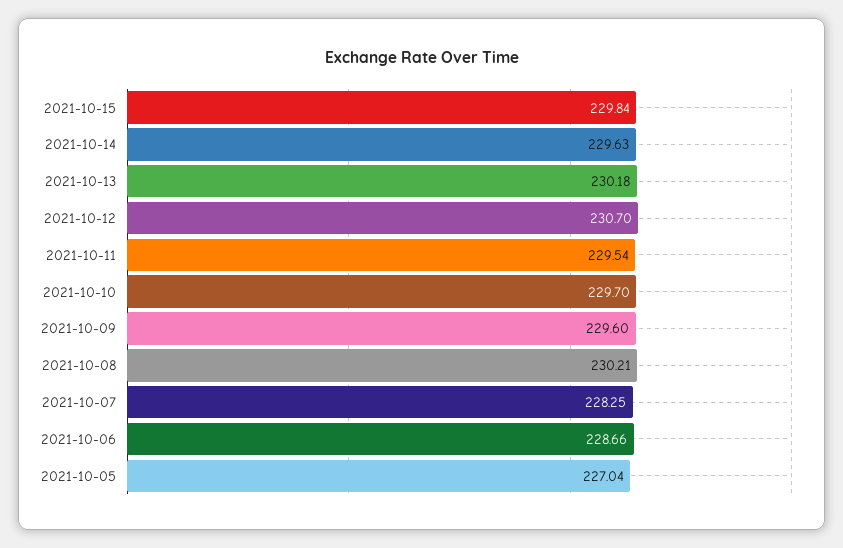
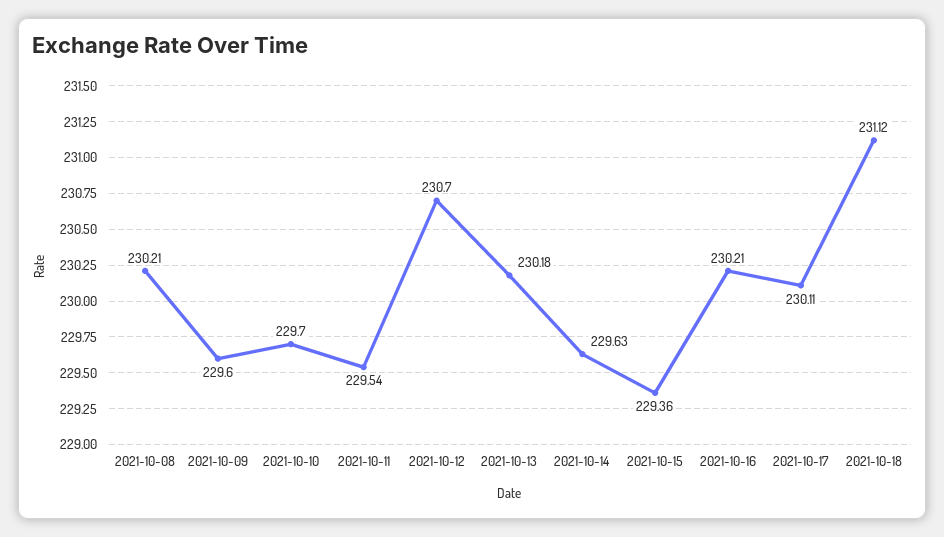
2021-10-15: 229.84 -> 229.36
2021-10-07: 228.25 -> none
2021-10-06: 228.66 -> none
2021-10-05: 227.04 -> none
2021-10-16: none -> 230.21
2021-10-17: none -> 230.11
2021-10-18: none -> 231.12

